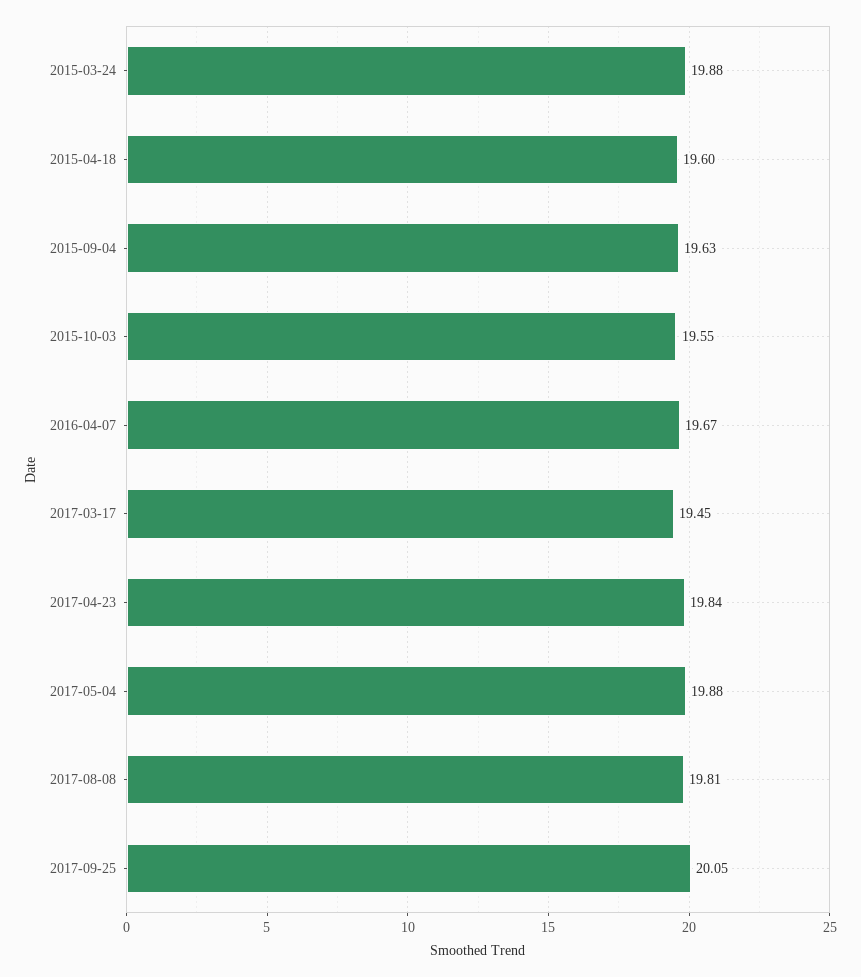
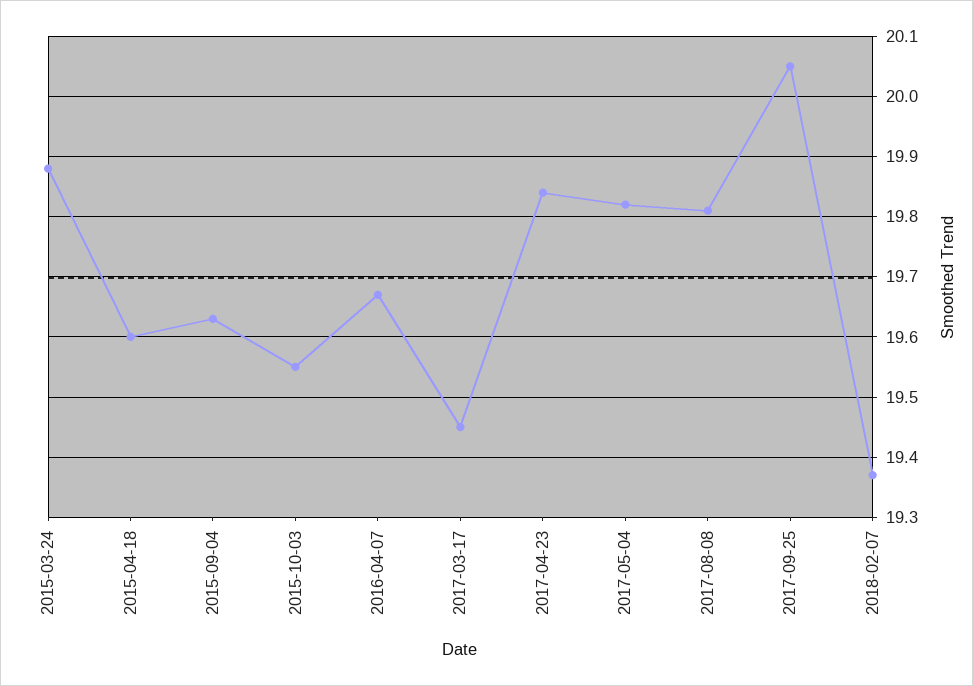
2017-05-04: 19.88 -> 19.82
2018-02-07: none -> 19.37

